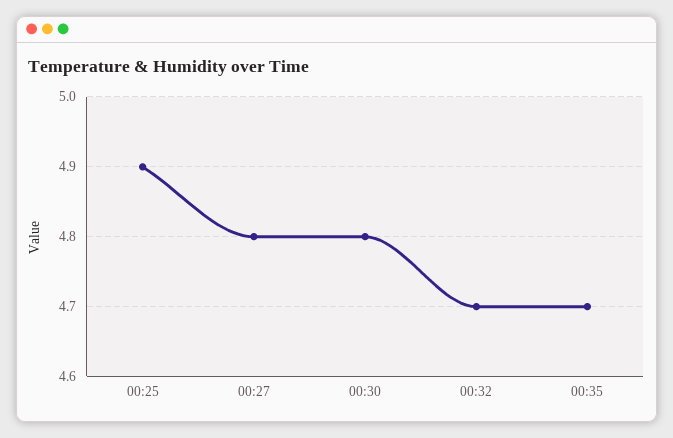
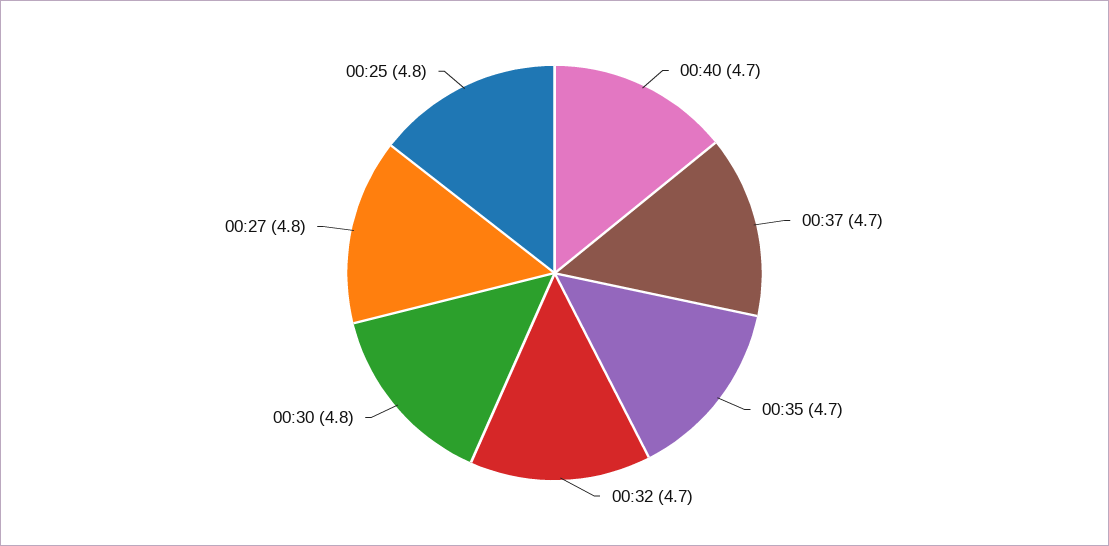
00:25: 4.9 -> 4.8
00:40: none -> 4.7
00:37: none -> 4.7

